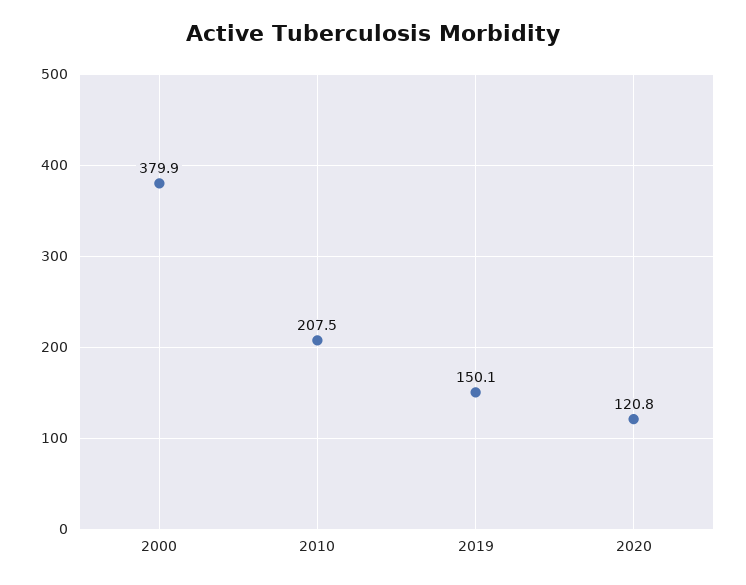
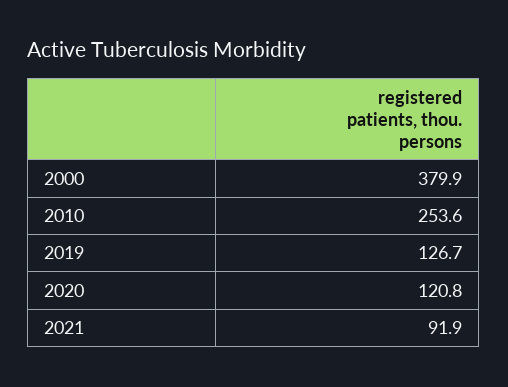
2010: 207.5 -> 253.6
2019: 150.1 -> 126.7
2021: none -> 91.9

